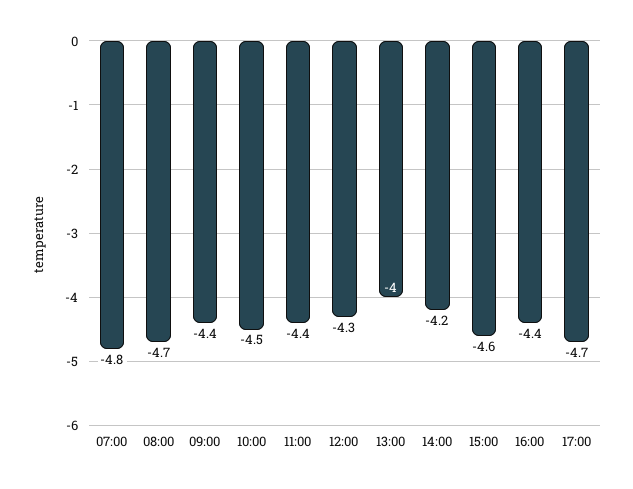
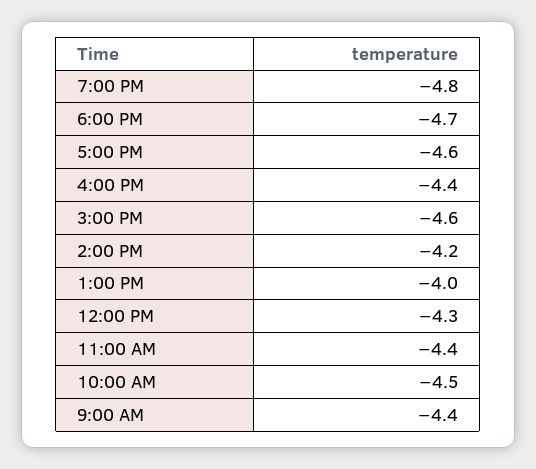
07:00: -4.8 -> none
08:00: -4.7 -> none
17:00: -4.7 -> -4.6
7:00 PM: none -> -4.8
6:00 PM: none -> -4.7

